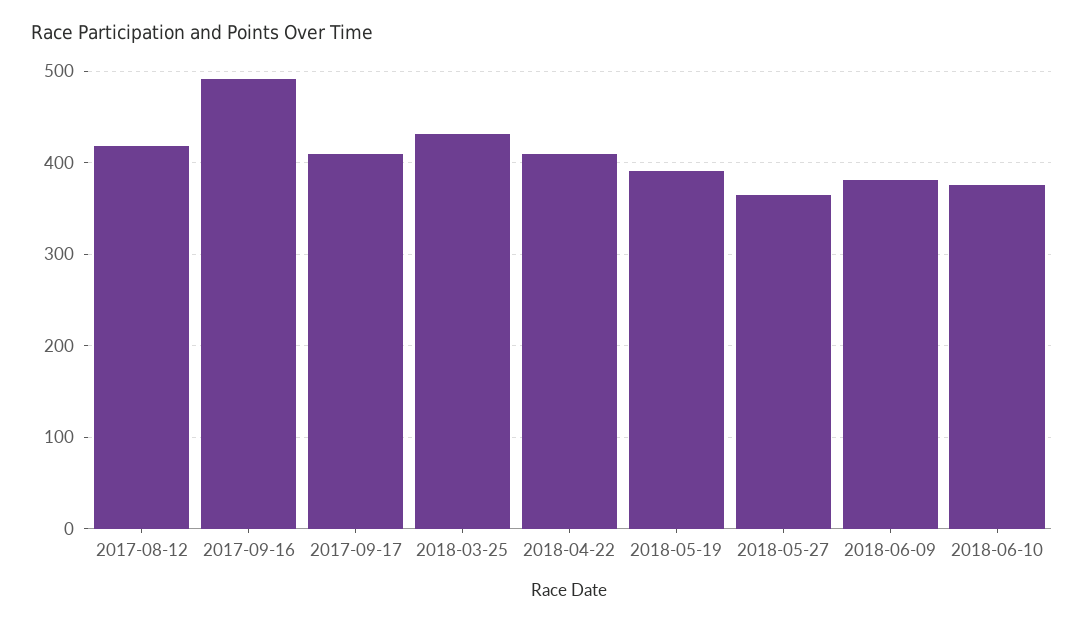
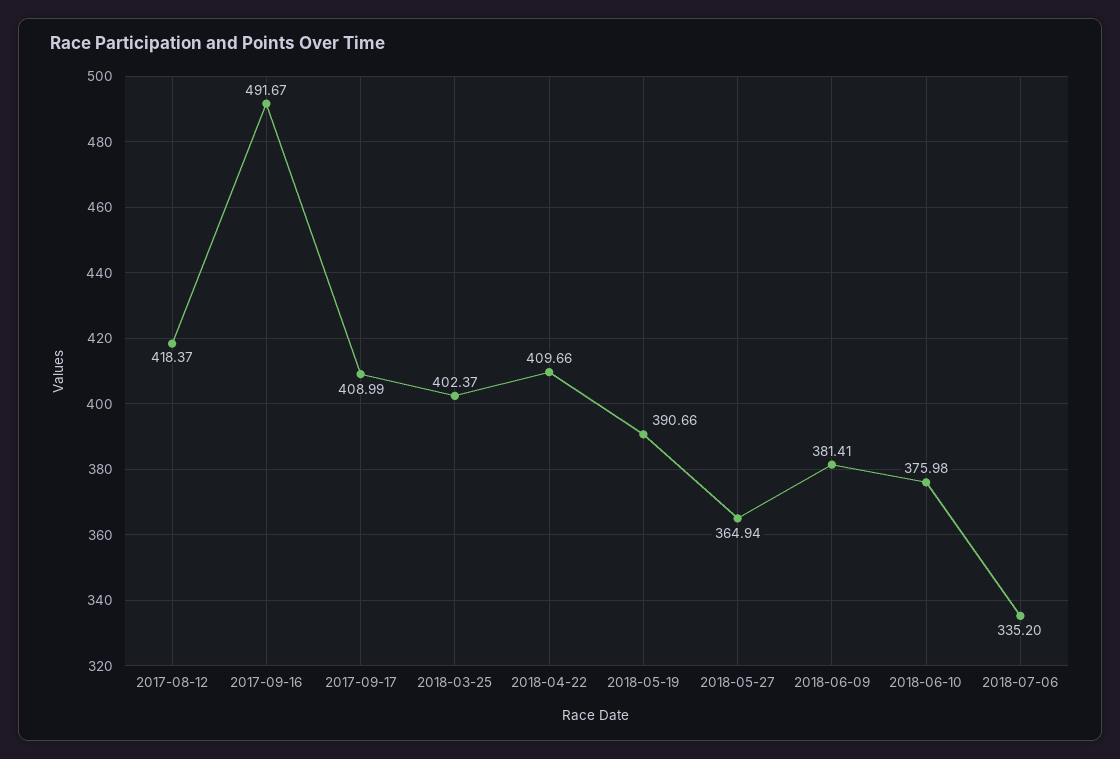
2018-03-25: 430 -> 402.37
2018-07-06: none -> 335.2

